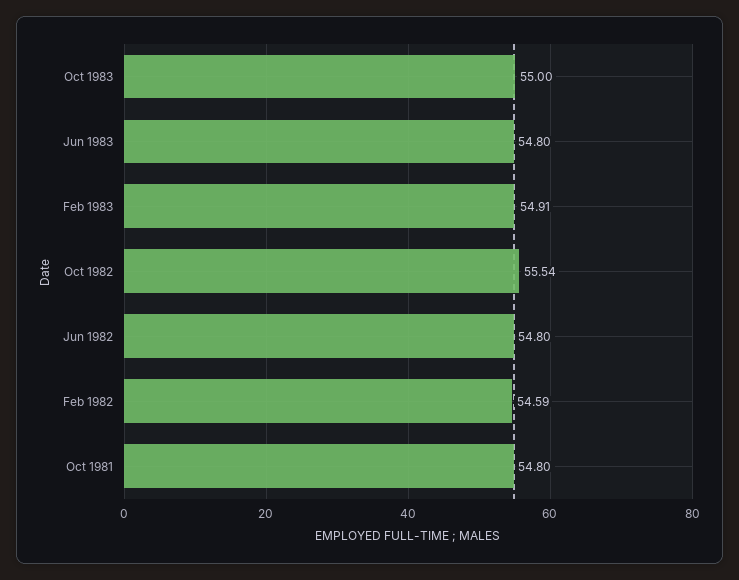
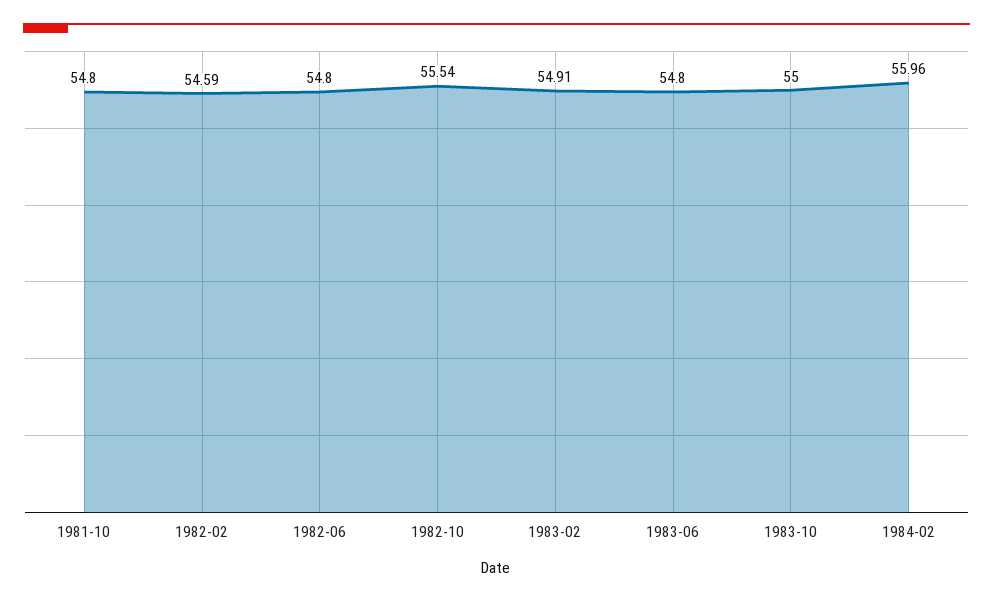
1984-02: none -> 55.96

